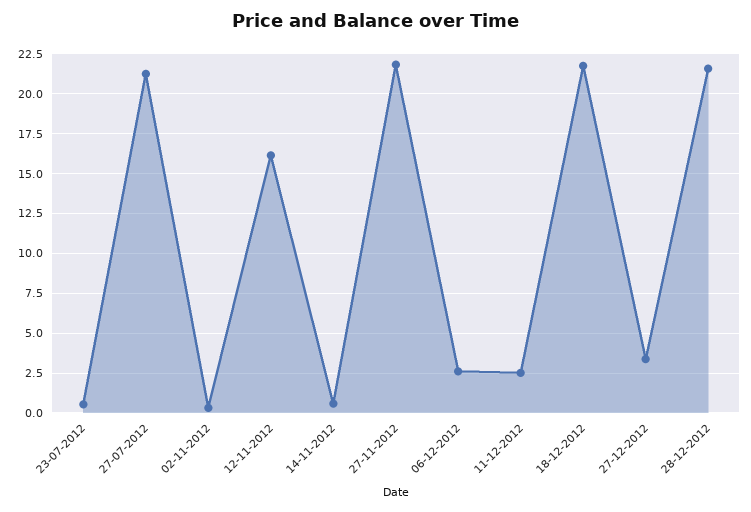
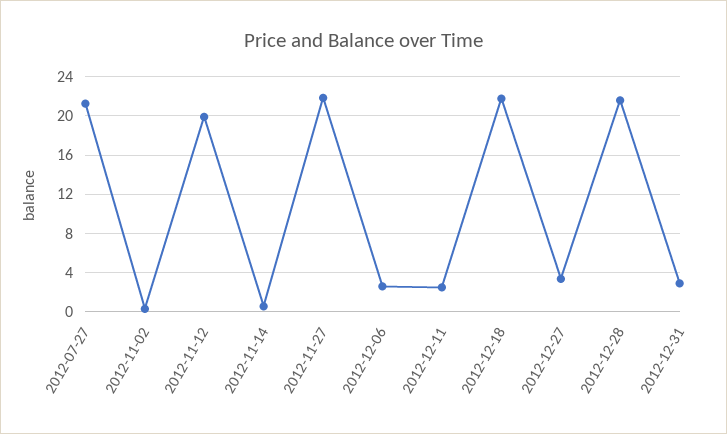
23-07-2012: 0.5 -> none
12-11-2012: 16 -> 20
2012-12-31: none -> 3

